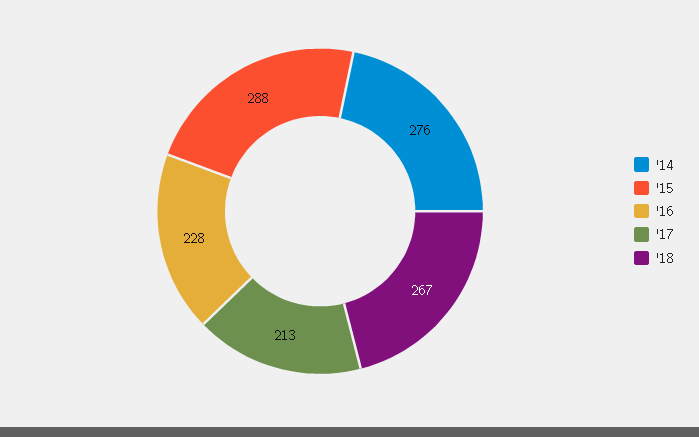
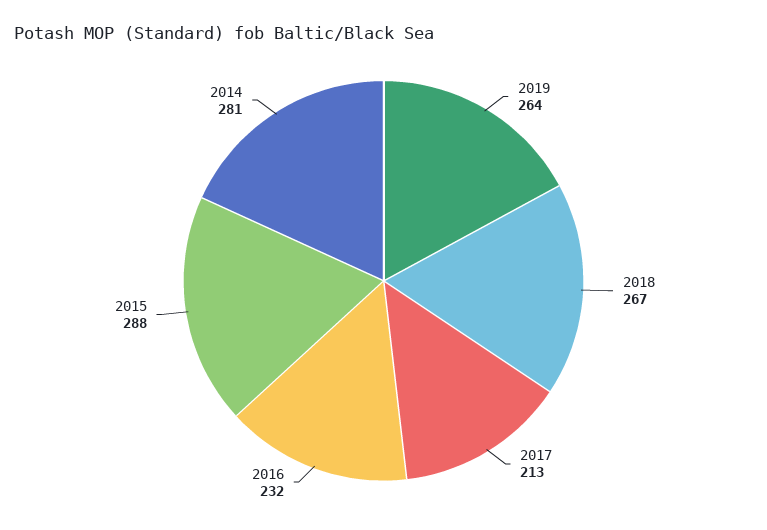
'14: 276 -> 281
'16: 228 -> 232
2019: none -> 264

